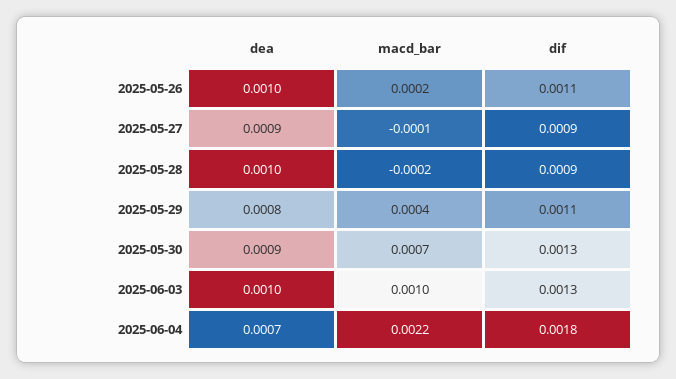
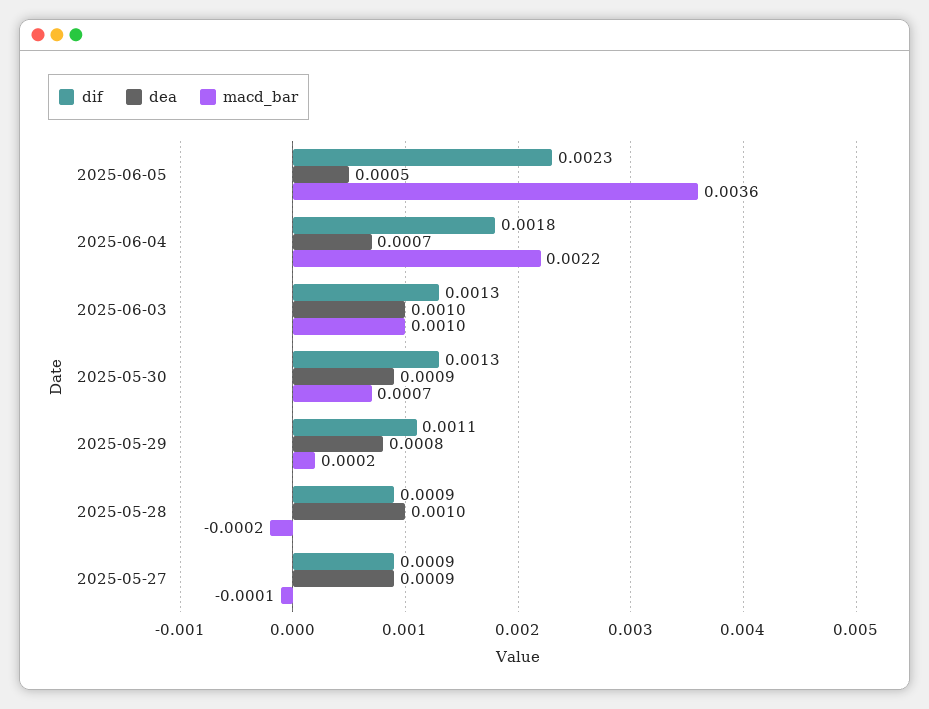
dea, 2025-05-26: 0.001 -> none
macd_bar, 2025-05-26: 0.0002 -> none
dif, 2025-05-26: 0.0011 -> none
macd_bar, 2025-05-29: 0.0004 -> 0.0002
dif, 2025-06-05: none -> 0.0023
dea, 2025-06-05: none -> 0.0005
macd_bar, 2025-06-05: none -> 0.0036

